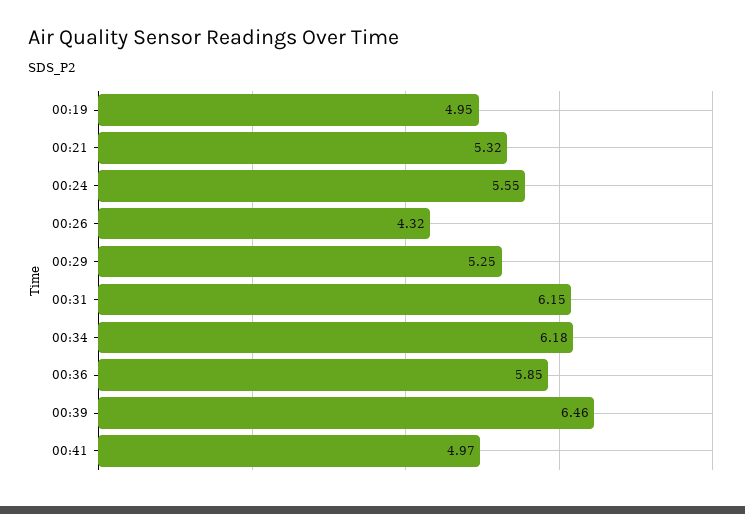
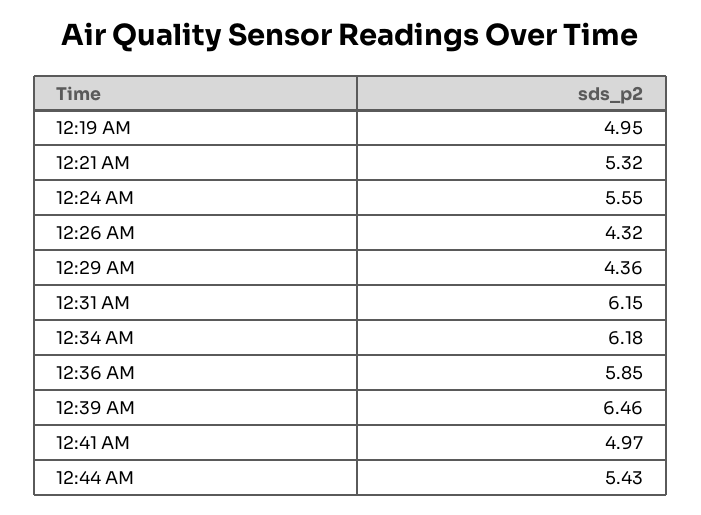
00:29: 5.25 -> 4.36
12:44 AM: none -> 5.43

